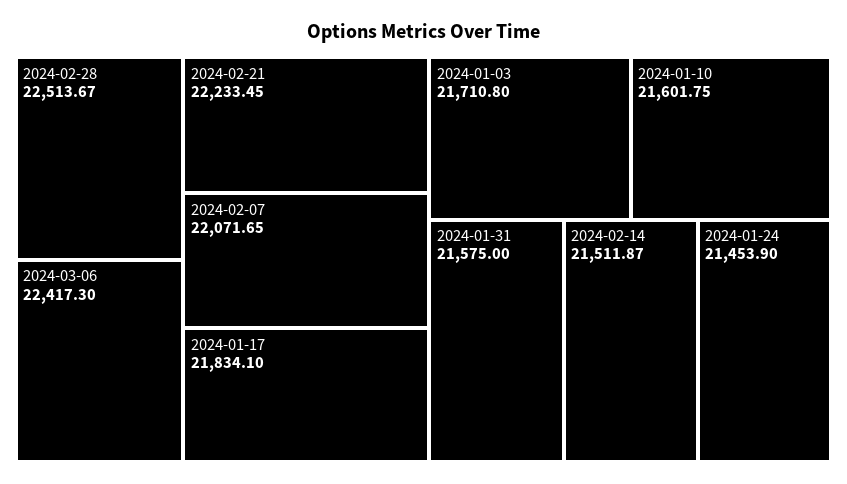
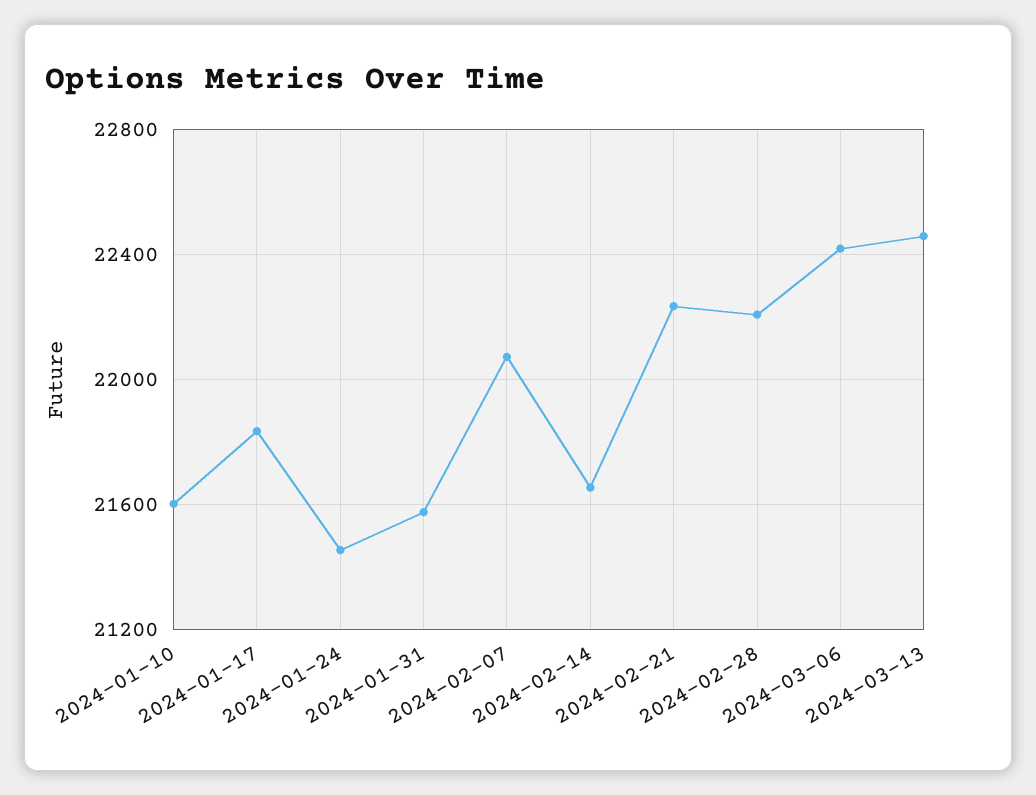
2024-02-28: 22513.67 -> 22200
2024-01-03: 21710.8 -> none
2024-02-14: 21511.87 -> 21650
2024-03-13: none -> 22450

